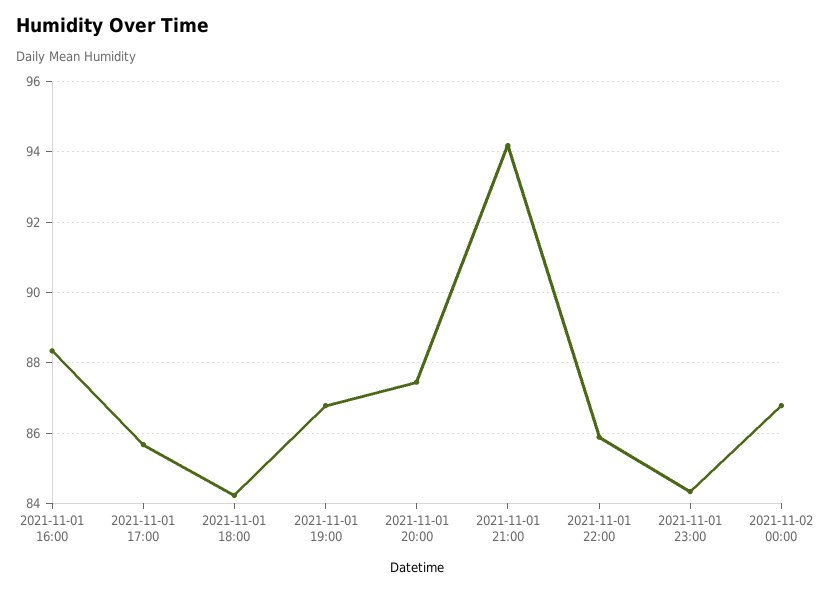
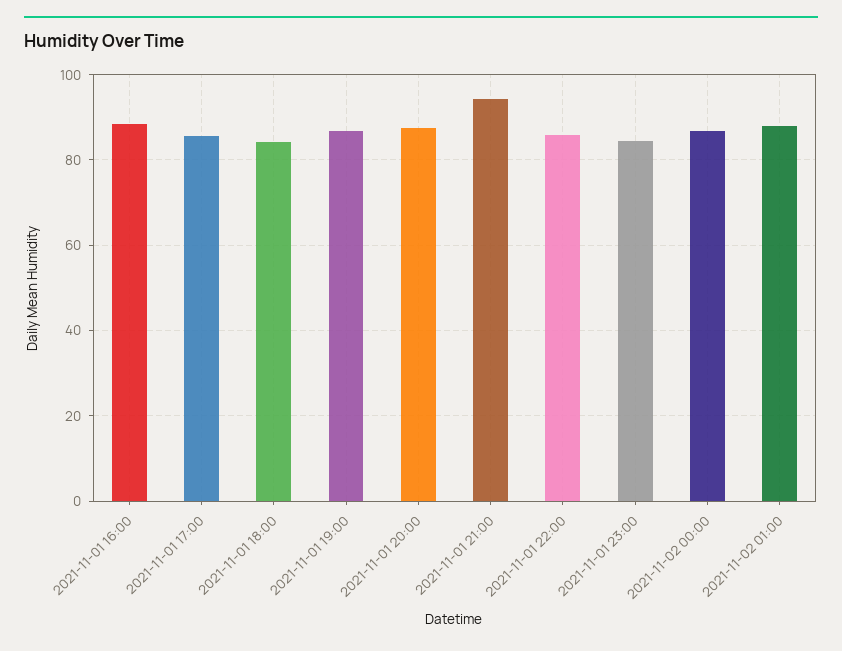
2021-11-02 01:00: none -> 88

